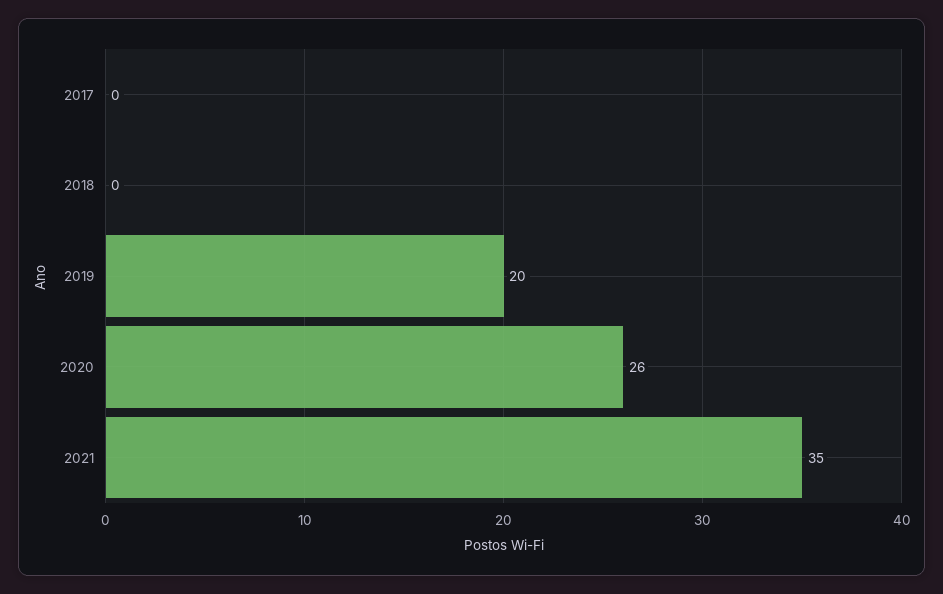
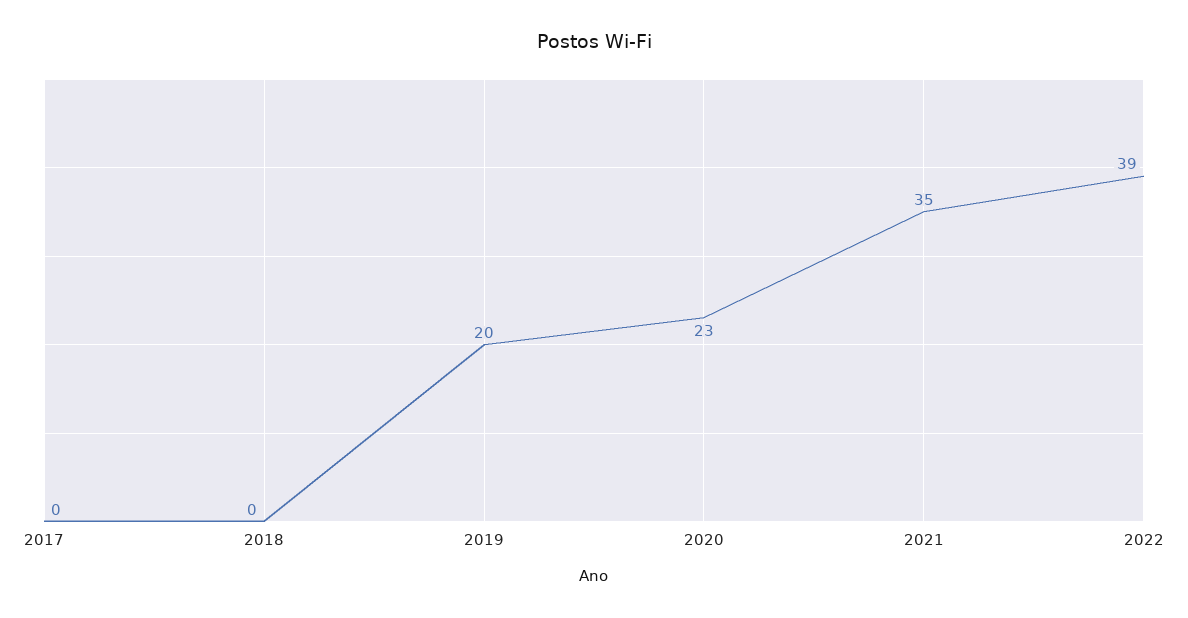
2020: 26 -> 23
2022: none -> 39

